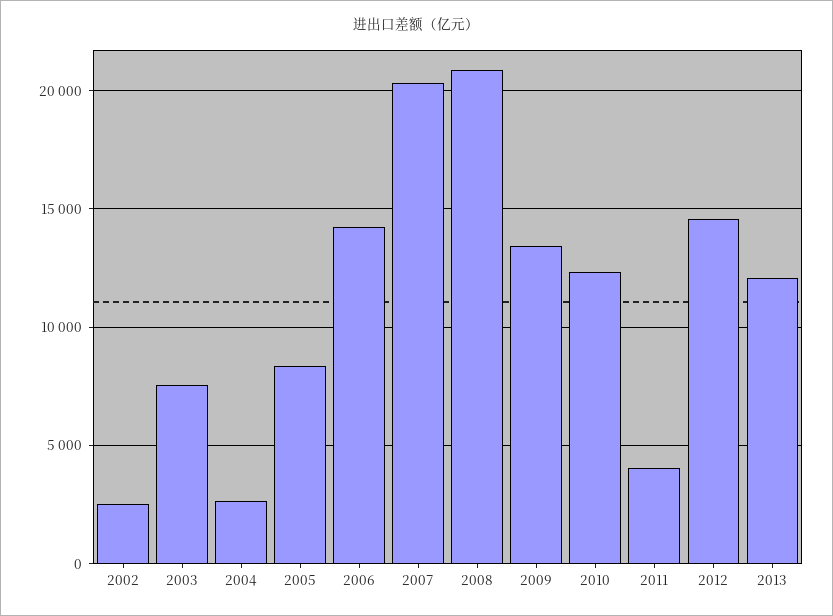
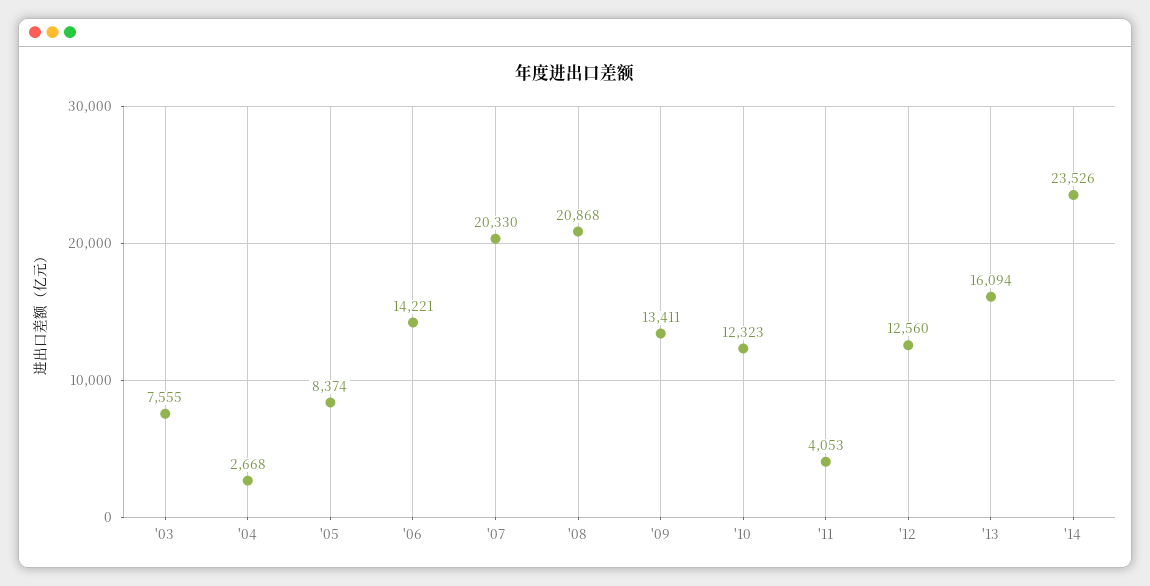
2002: 2500 -> none
2012: 14500 -> 12560
2013: 12000 -> 16094
'14: none -> 23526

